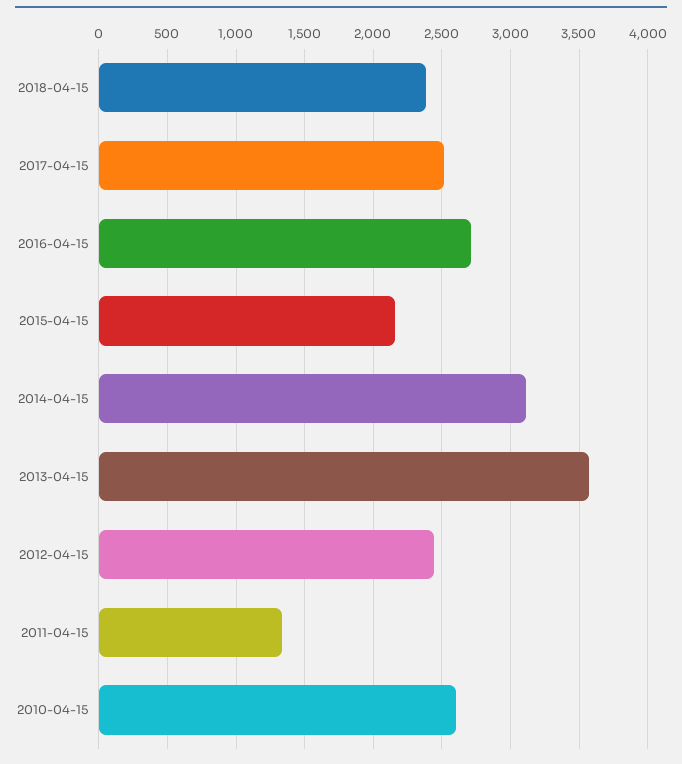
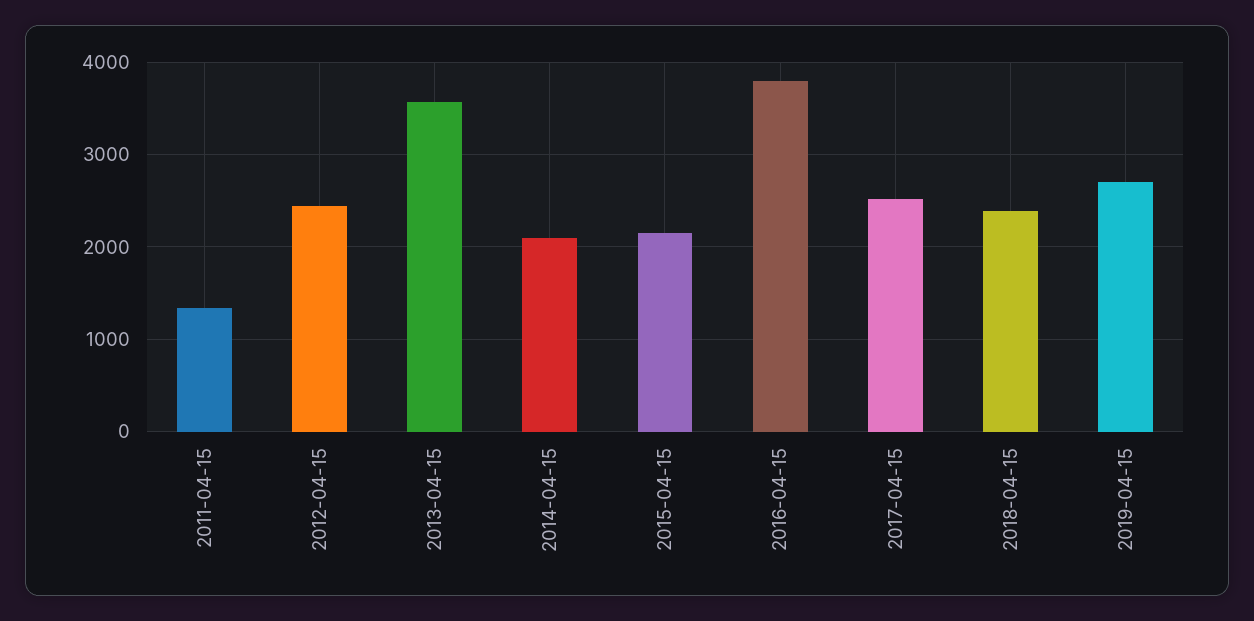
2016-04-15: 2700 -> 3800
2014-04-15: 3100 -> 2100
2010-04-15: 2600 -> none
2019-04-15: none -> 2700

